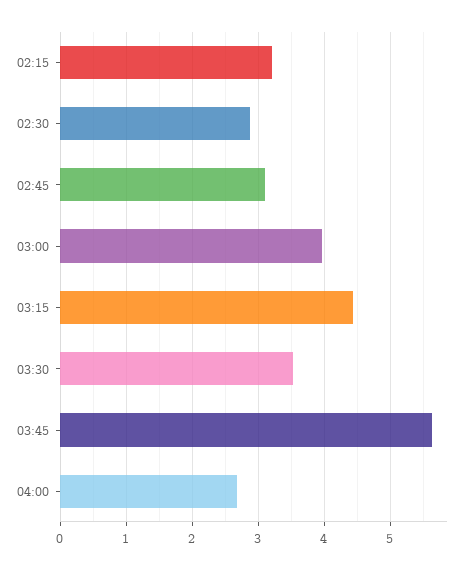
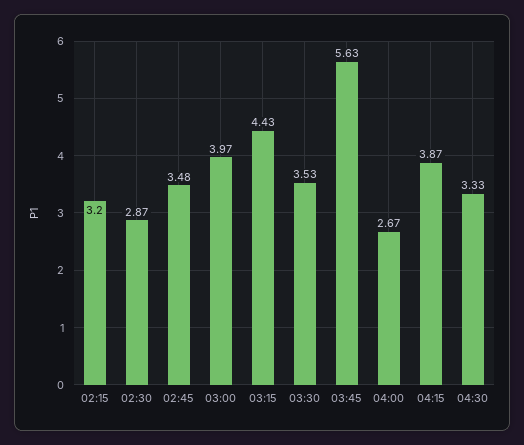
02:45: 3.1 -> 3.48
04:15: none -> 3.87
04:30: none -> 3.33

